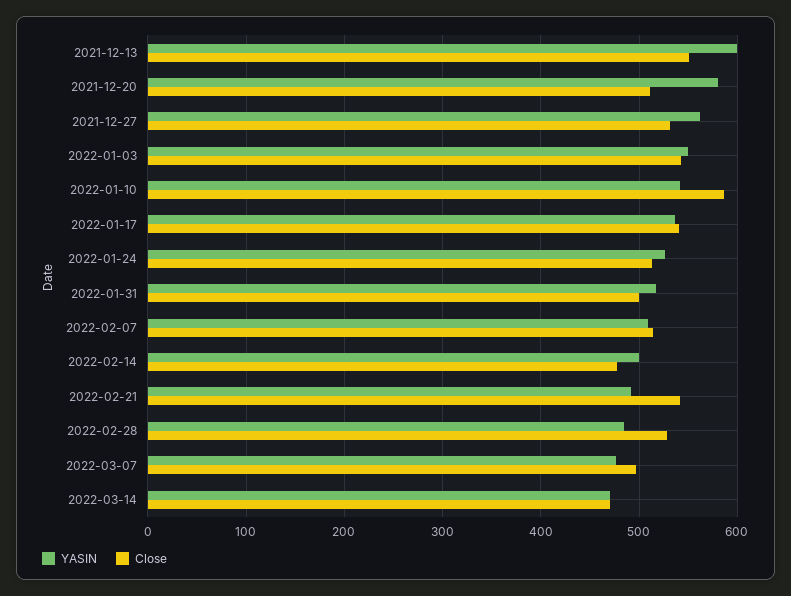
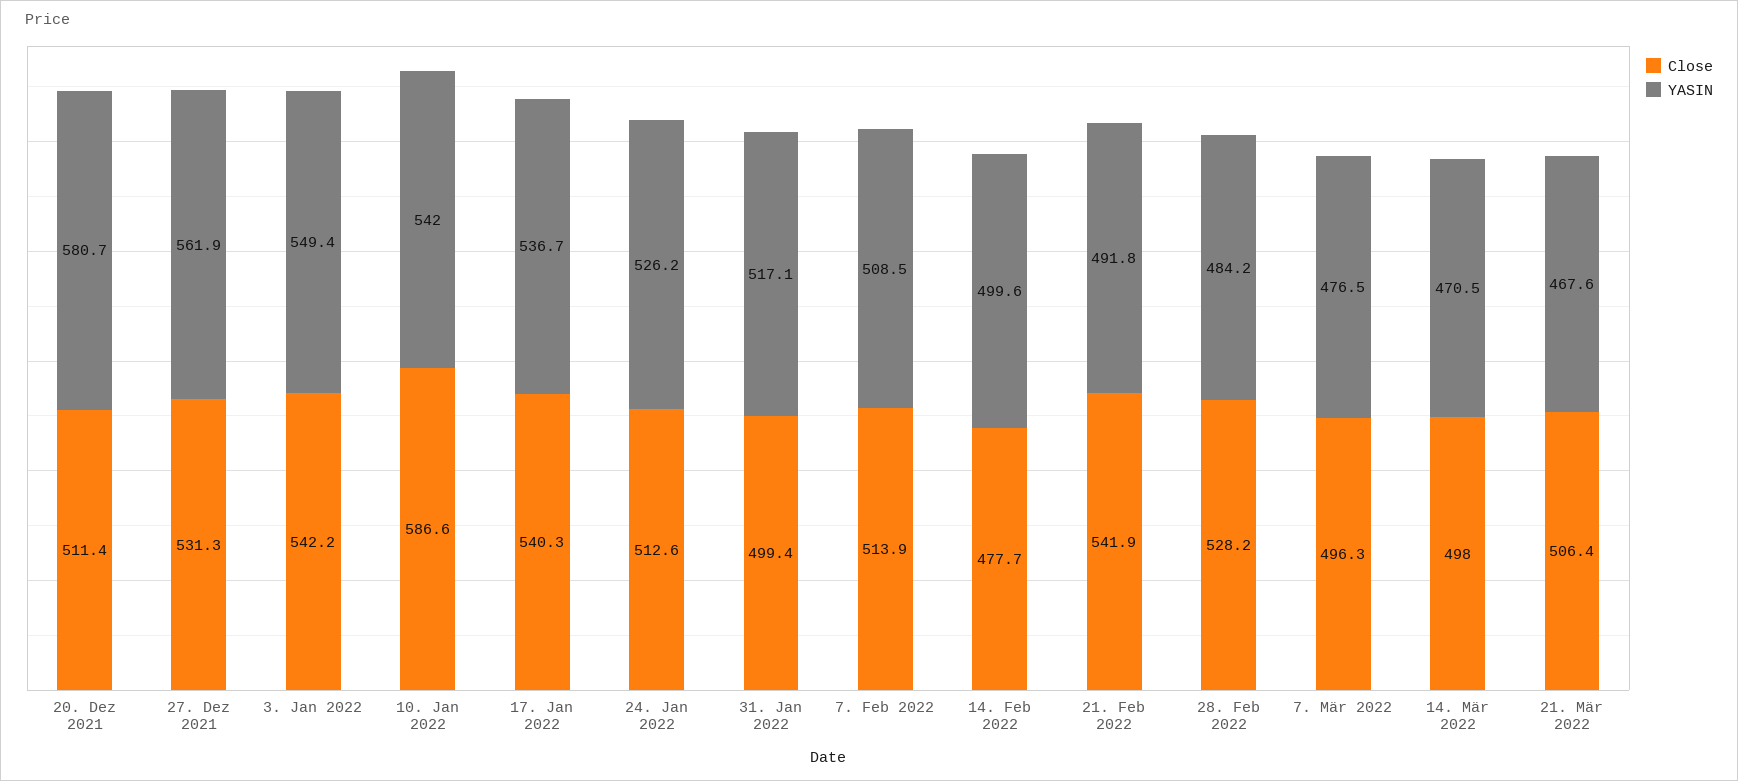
YASIN, 2021-12-13: 600 -> none
Close, 2021-12-13: 550 -> none
Close, 2022-03-14: 470 -> 498
Close, 21. Mär 2022: none -> 506.4
YASIN, 21. Mär 2022: none -> 467.6

